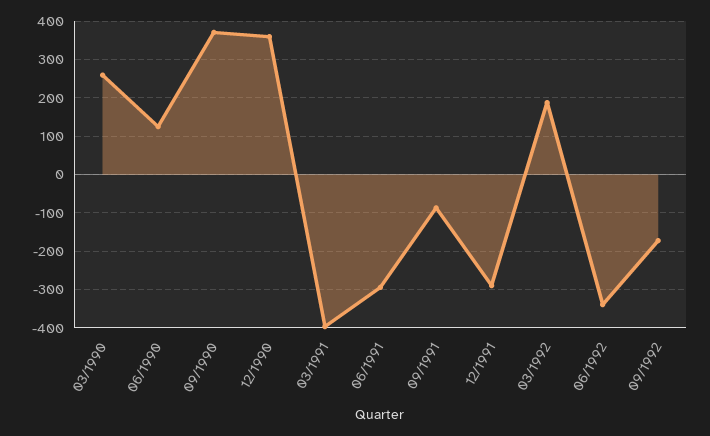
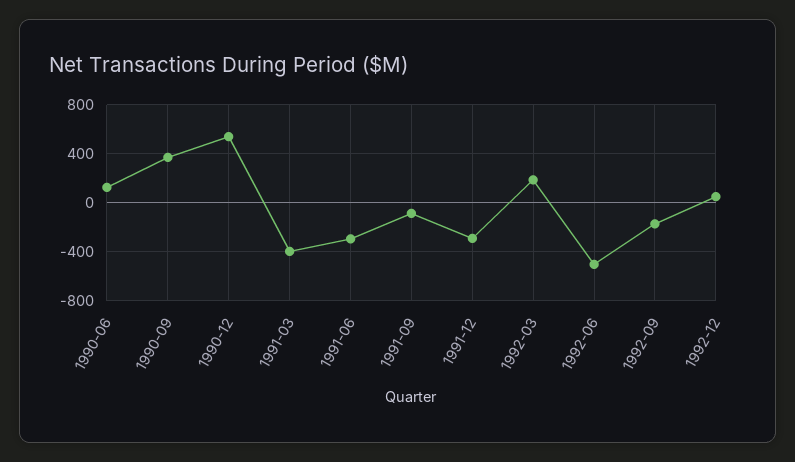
03/1990: 260 -> none
12/1990: 360 -> 550
06/1992: -340 -> -500
1992-12: none -> 50

